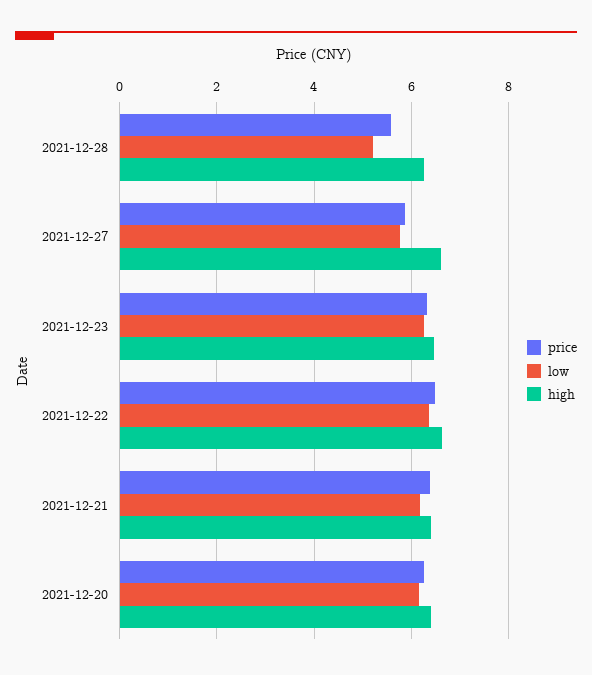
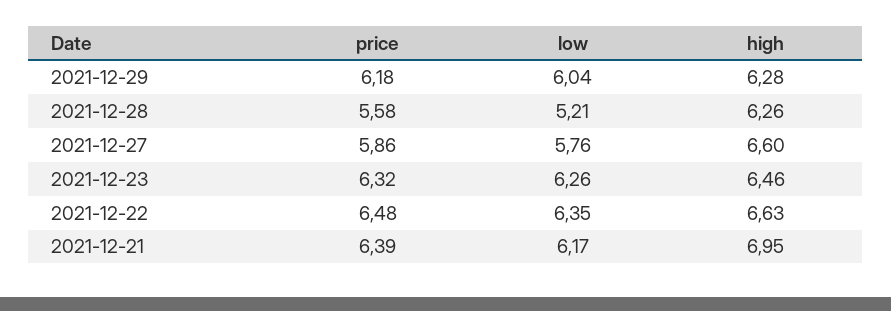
high, 2021-12-21: 6.4 -> 6.95
price, 2021-12-20: 6.2 -> none
low, 2021-12-20: 6.2 -> none
high, 2021-12-20: 6.4 -> none
price, 2021-12-29: none -> 6.18
low, 2021-12-29: none -> 6.04
high, 2021-12-29: none -> 6.28

